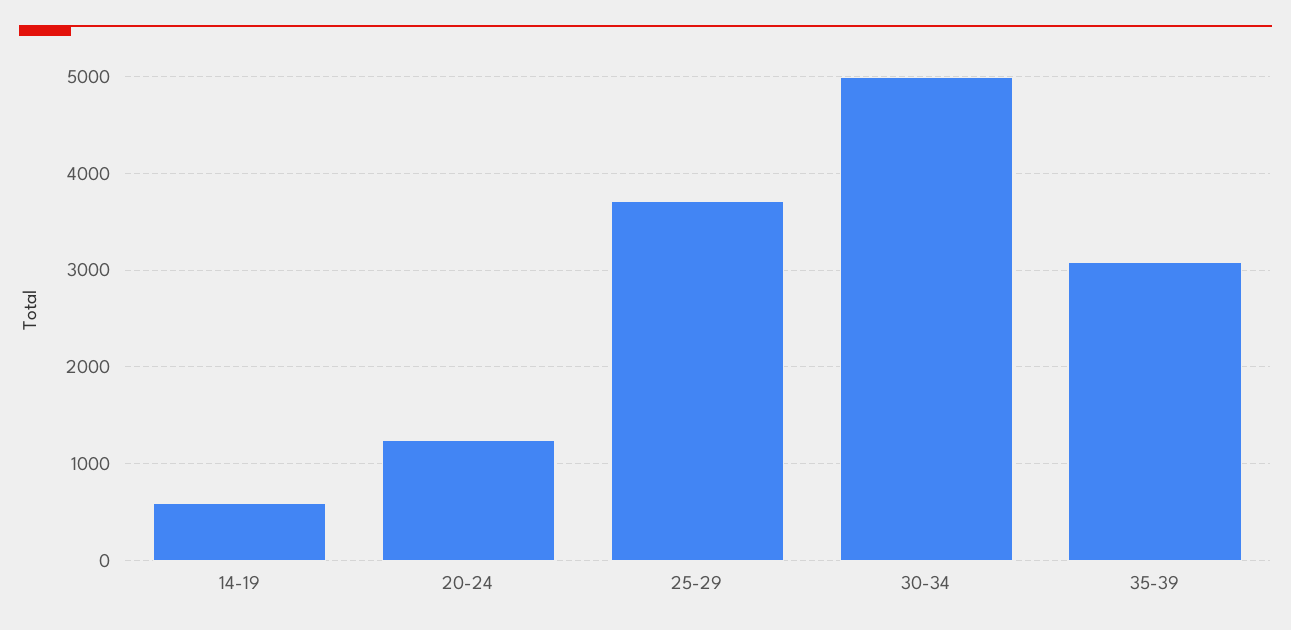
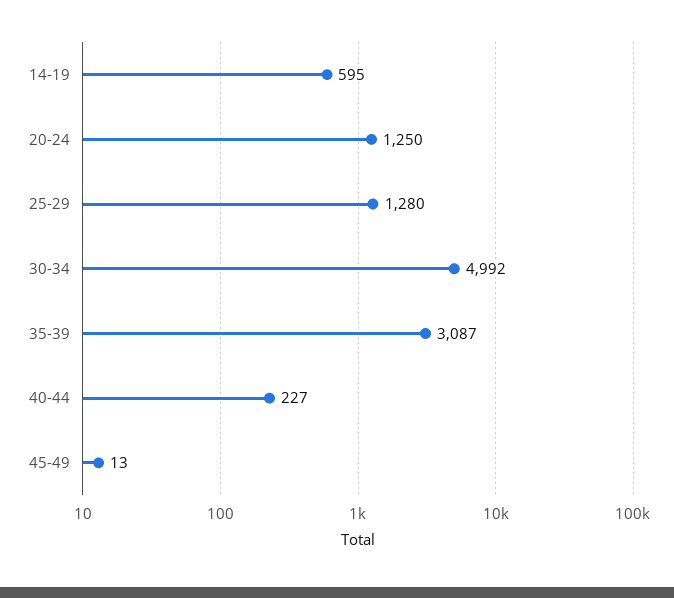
25-29: 3700 -> 1280
40-44: none -> 227
45-49: none -> 13

